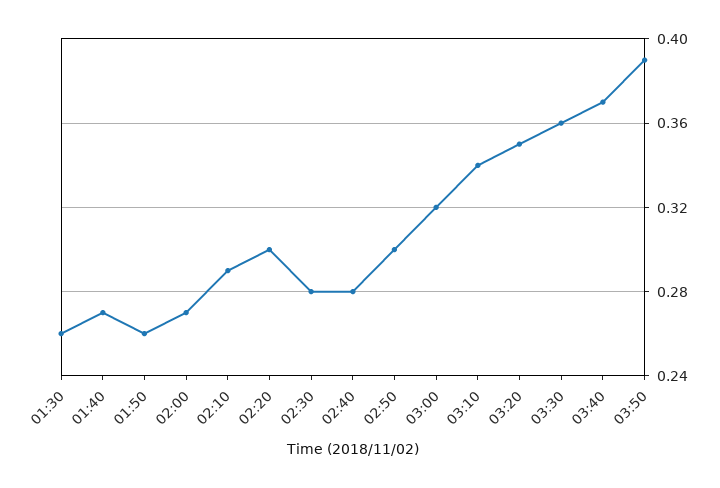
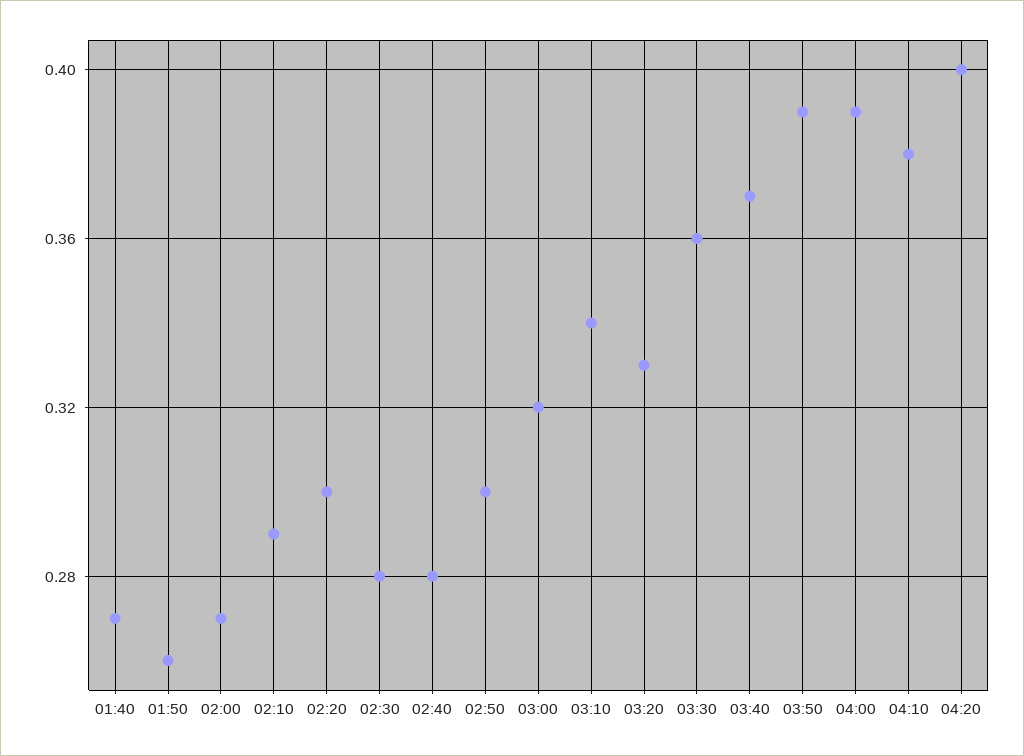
01:30: 0.26 -> none
03:20: 0.35 -> 0.33
04:00: none -> 0.39
04:10: none -> 0.38
04:20: none -> 0.4

